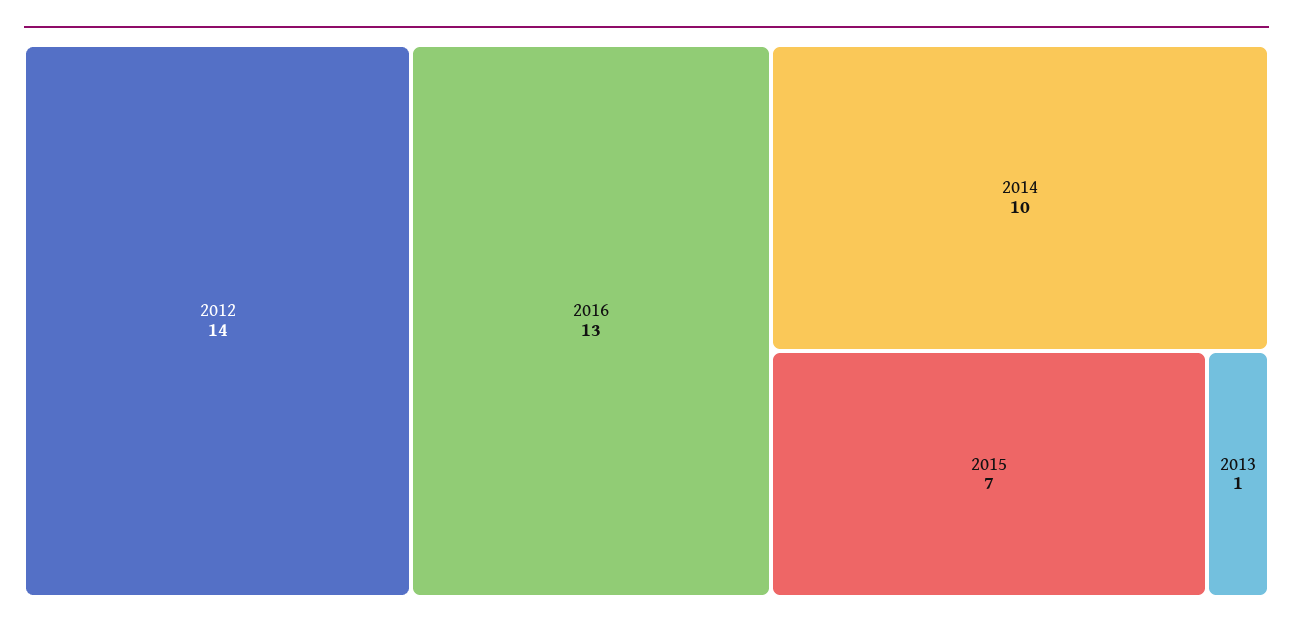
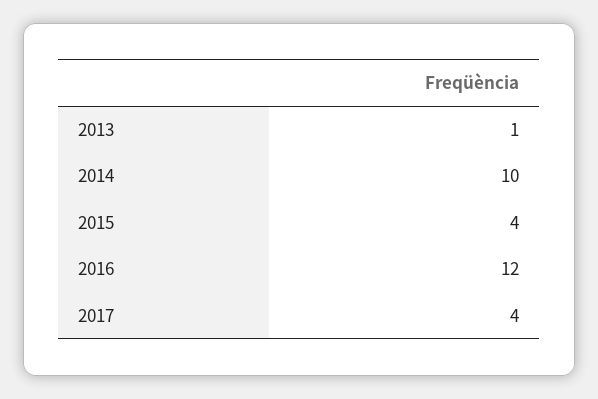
2012: 14 -> none
2016: 13 -> 12
2015: 7 -> 4
2017: none -> 4

